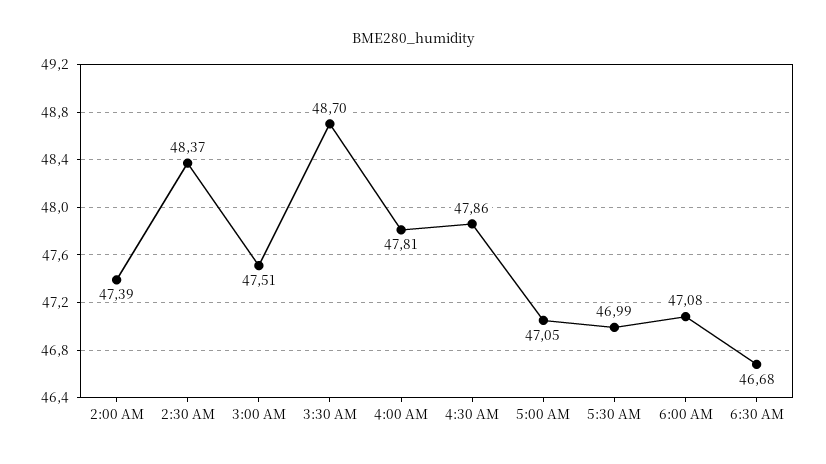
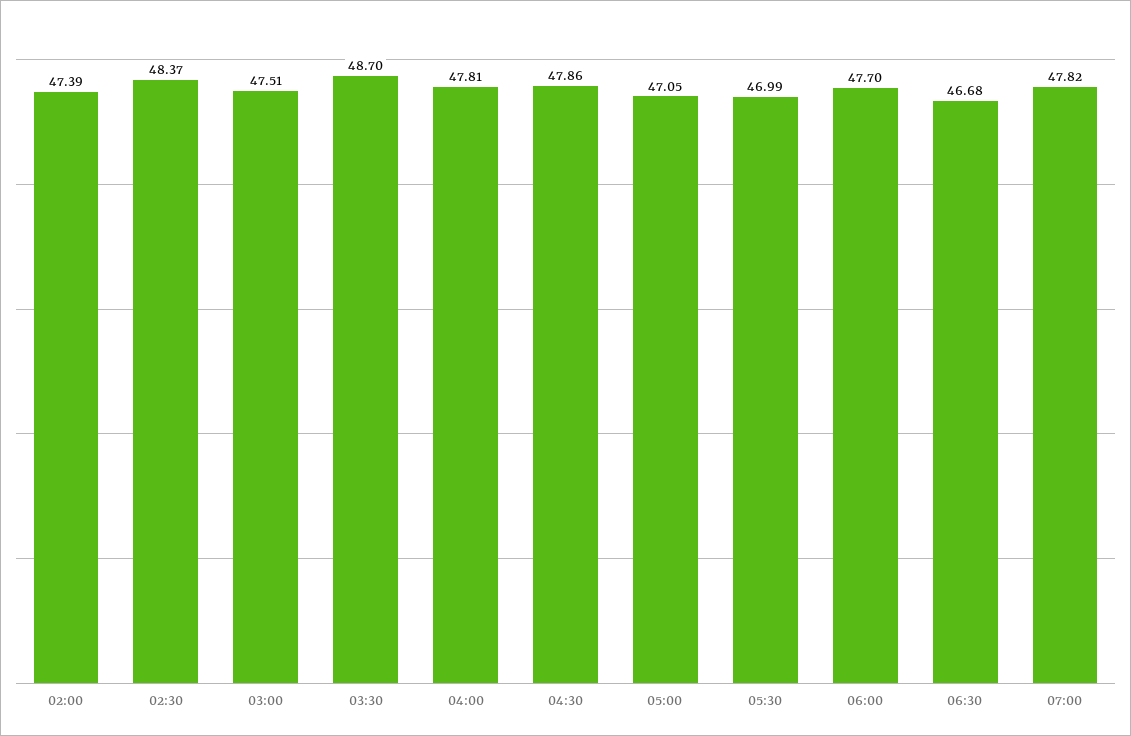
6:00 AM: 47.08 -> 47.7
07:00: none -> 47.82

